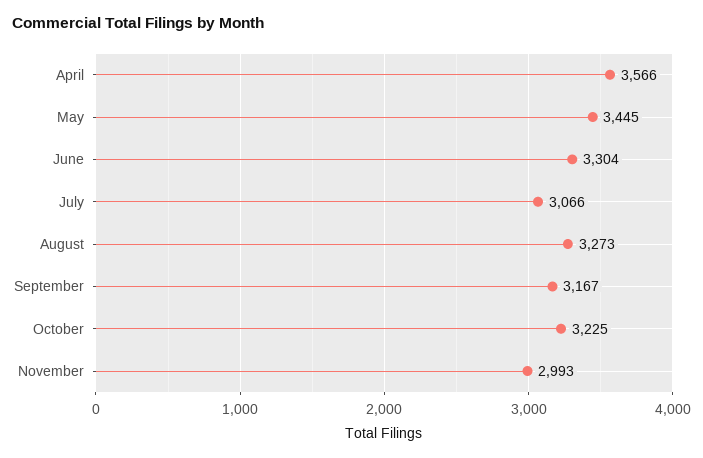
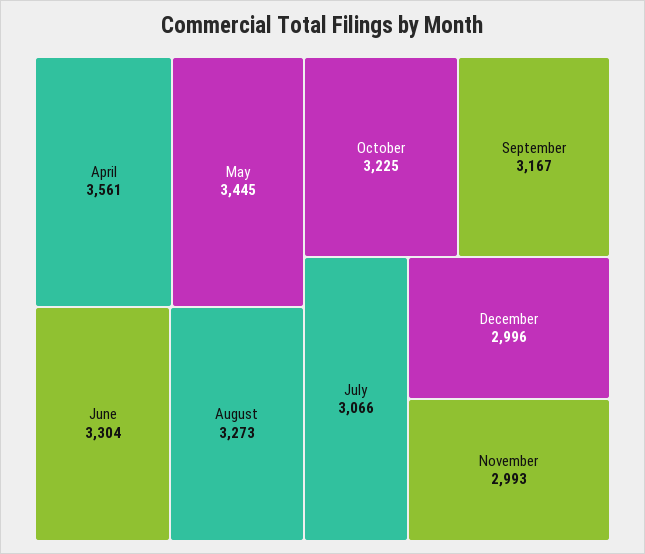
April: 3566 -> 3561
December: none -> 2996

